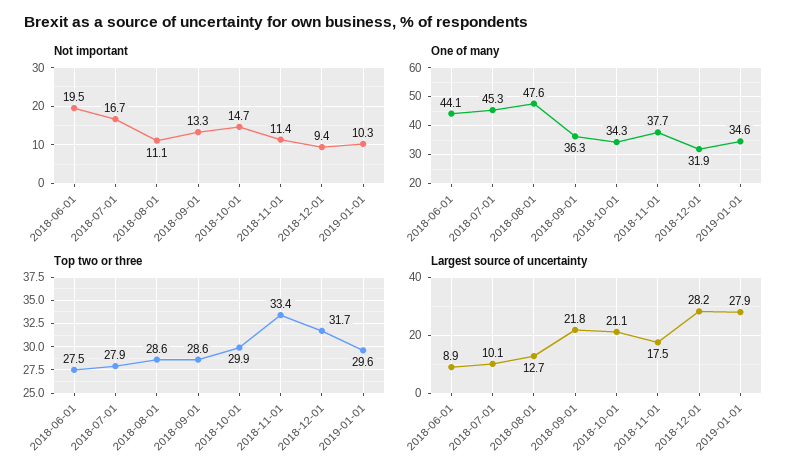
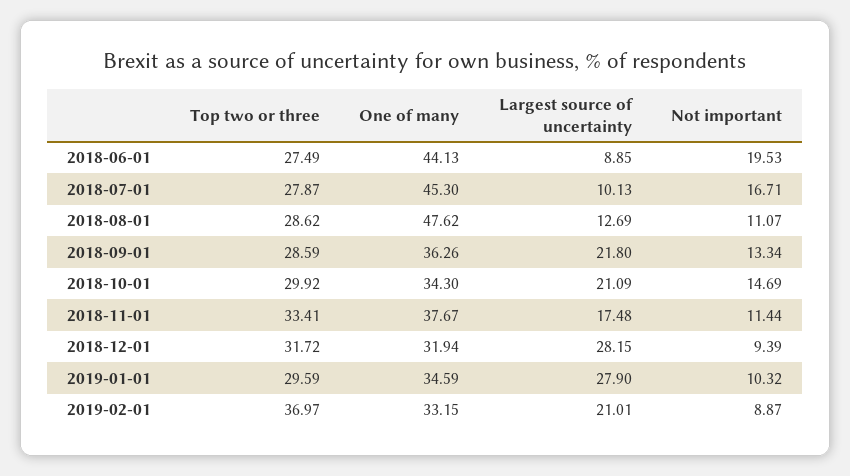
Top two or three, 2019-02-01: none -> 36.97
One of many, 2019-02-01: none -> 33.15
Largest source of uncertainty, 2019-02-01: none -> 21.01
Not important, 2019-02-01: none -> 8.87

